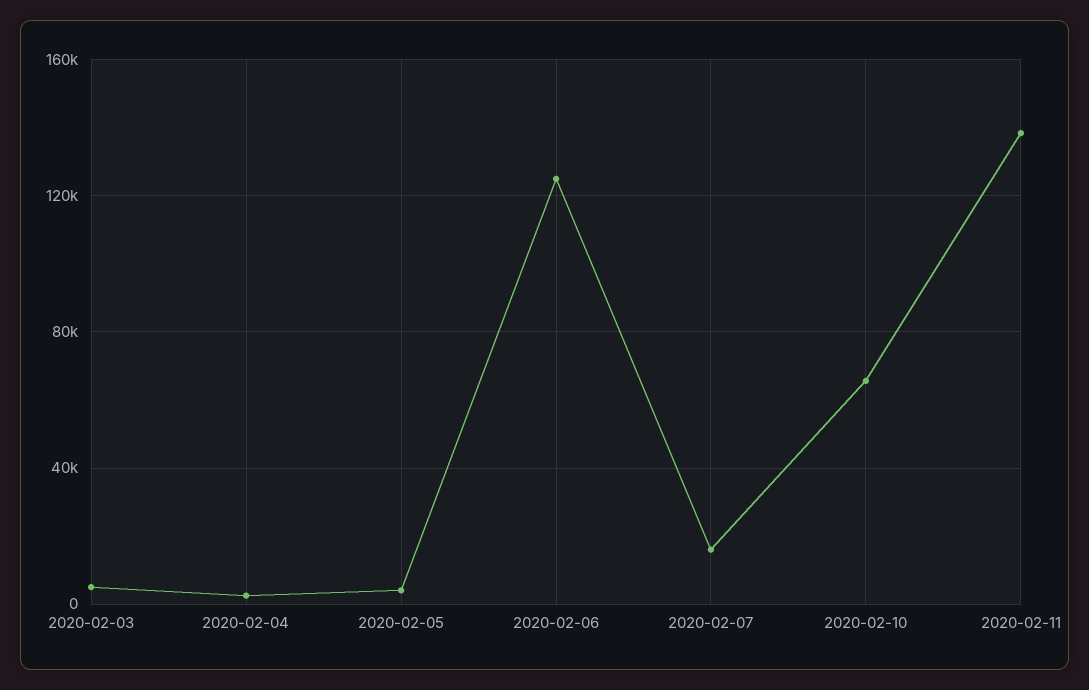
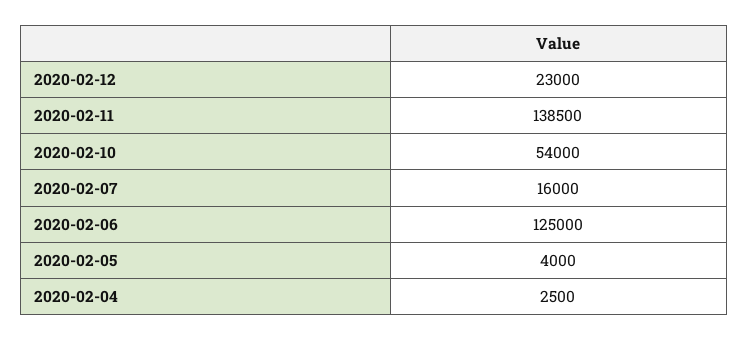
2020-02-03: 5000 -> none
2020-02-10: 65000 -> 54000
2020-02-12: none -> 23000

